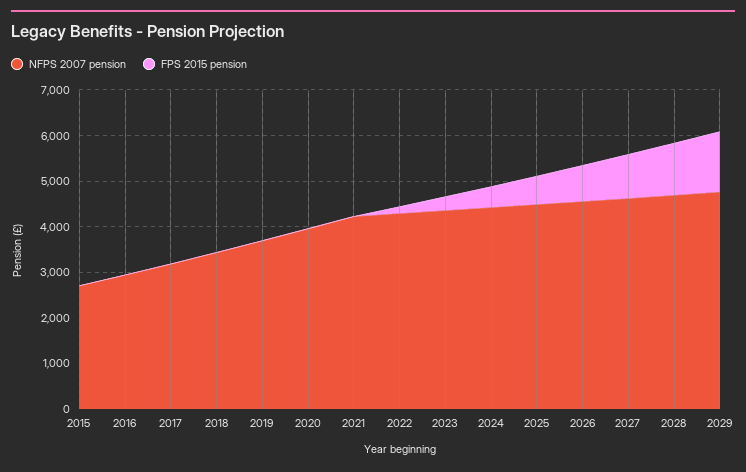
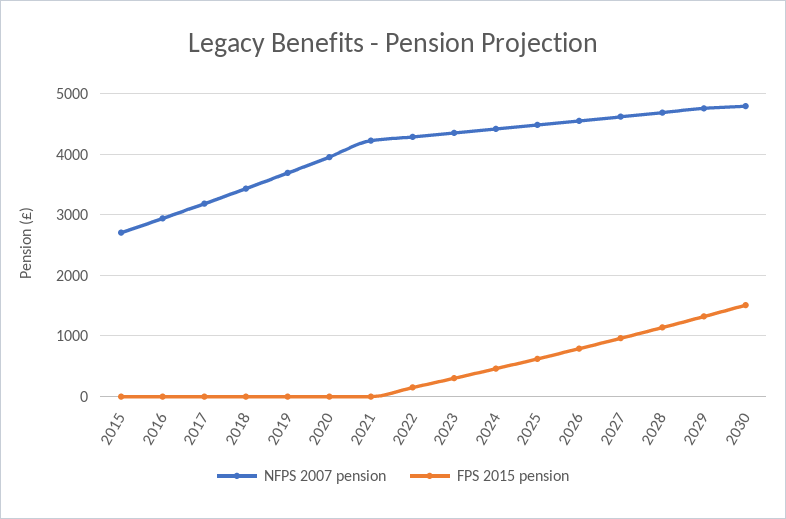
NFPS 2007 pension, 2030: none -> 4800
FPS 2015 pension, 2030: none -> 1500

